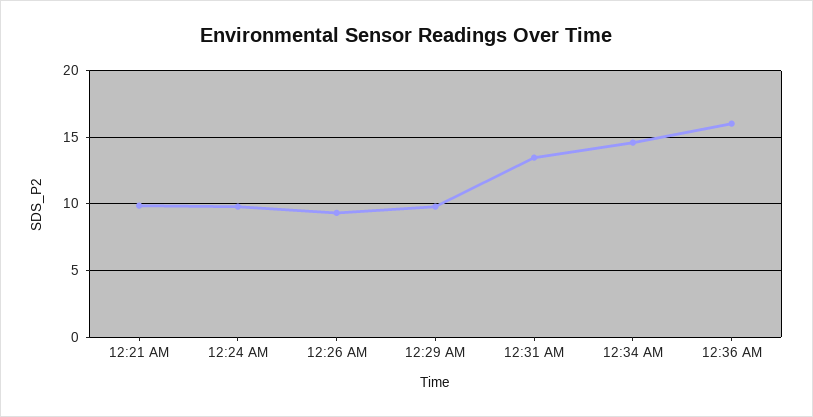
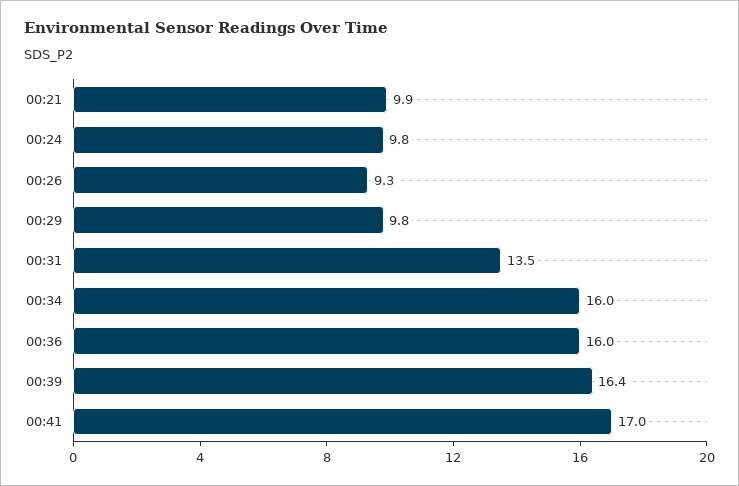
12:34 AM: 14.5 -> 16
00:39: none -> 16.4
00:41: none -> 17

